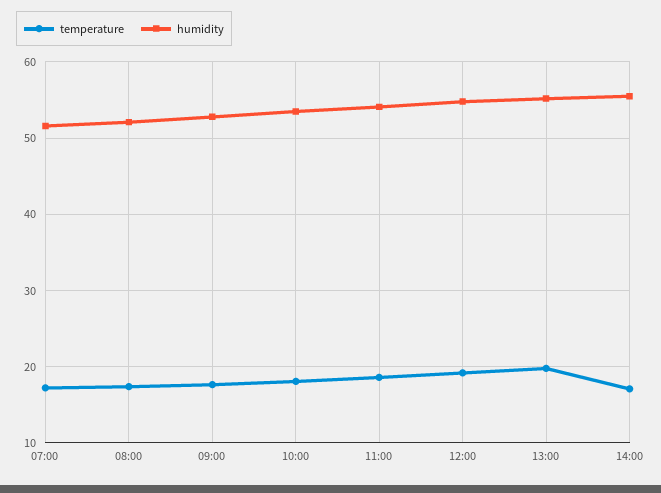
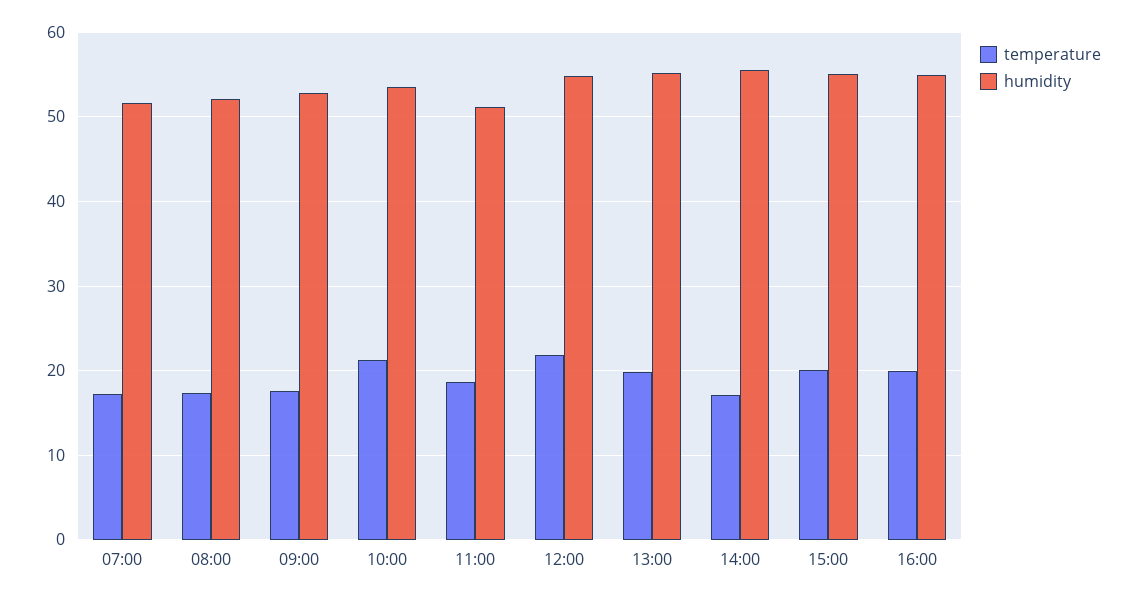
temperature, 10:00: 18 -> 21
humidity, 11:00: 54 -> 51
temperature, 12:00: 19 -> 22
temperature, 15:00: none -> 20
humidity, 15:00: none -> 55
temperature, 16:00: none -> 20
humidity, 16:00: none -> 55

